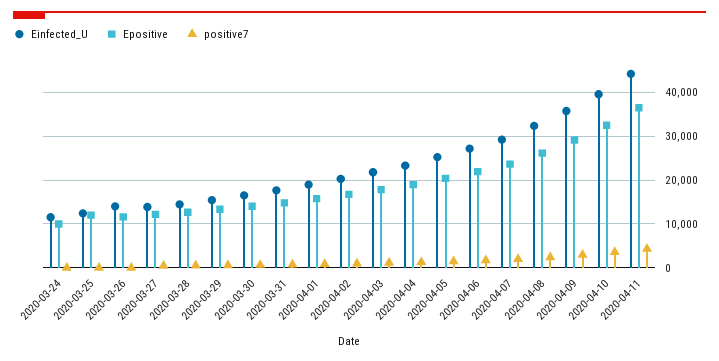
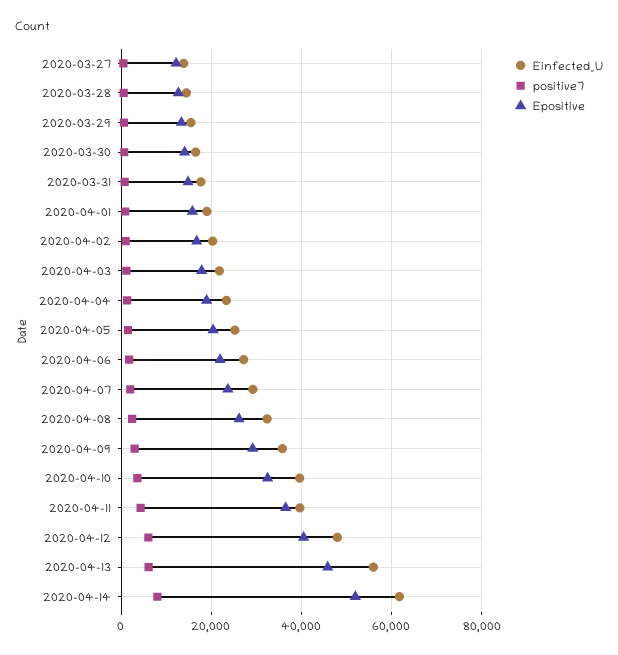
Einfected_U, 2020-03-24: 12000 -> none
Epositive, 2020-03-24: 10000 -> none
positive7, 2020-03-24: 0 -> none
Einfected_U, 2020-03-25: 12000 -> none
Epositive, 2020-03-25: 12000 -> none
positive7, 2020-03-25: 0 -> none
Einfected_U, 2020-03-26: 14000 -> none
Epositive, 2020-03-26: 12000 -> none
positive7, 2020-03-26: 0 -> none
Einfected_U, 2020-04-11: 44000 -> 40000
Einfected_U, 2020-04-12: none -> 48000
positive7, 2020-04-12: none -> 6000
Epositive, 2020-04-12: none -> 40000
Einfected_U, 2020-04-13: none -> 56000
positive7, 2020-04-13: none -> 6000
Epositive, 2020-04-13: none -> 46000
Einfected_U, 2020-04-14: none -> 62000
positive7, 2020-04-14: none -> 8000
Epositive, 2020-04-14: none -> 52000

